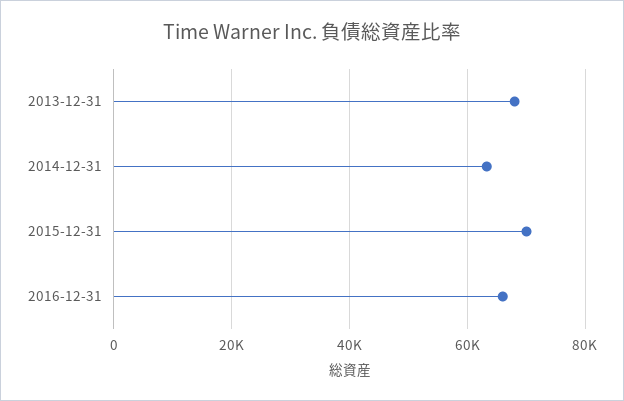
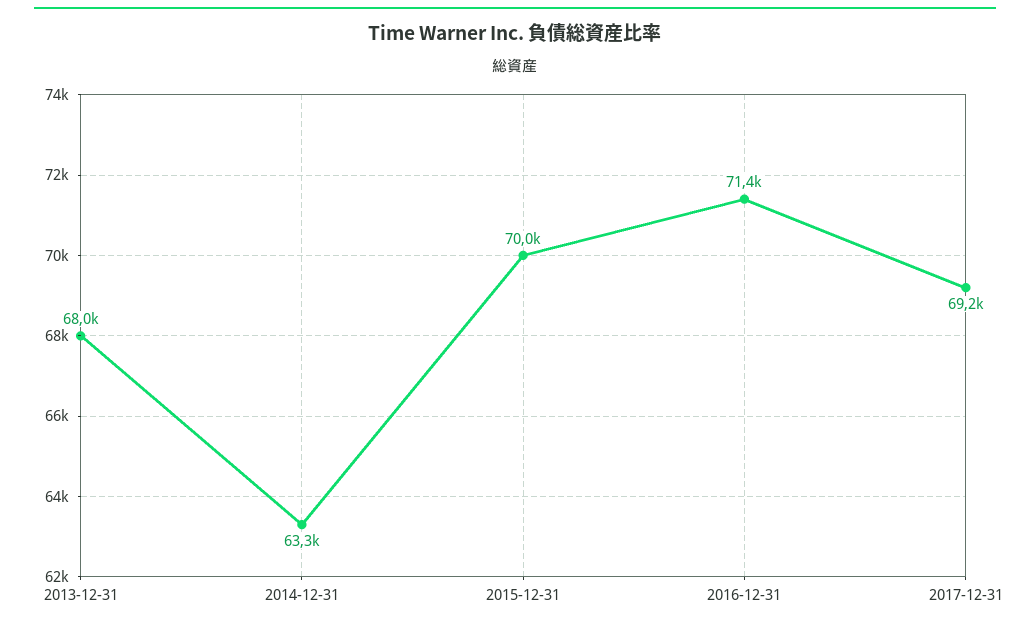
2016-12-31: 66000 -> 71400
2017-12-31: none -> 69200

